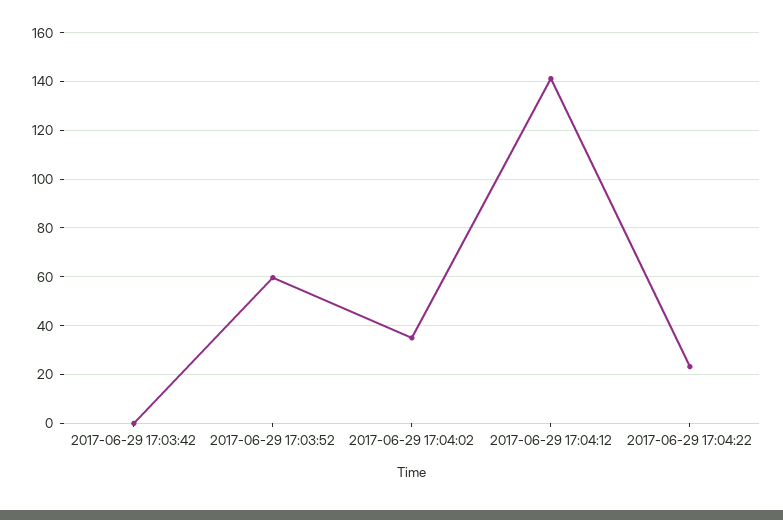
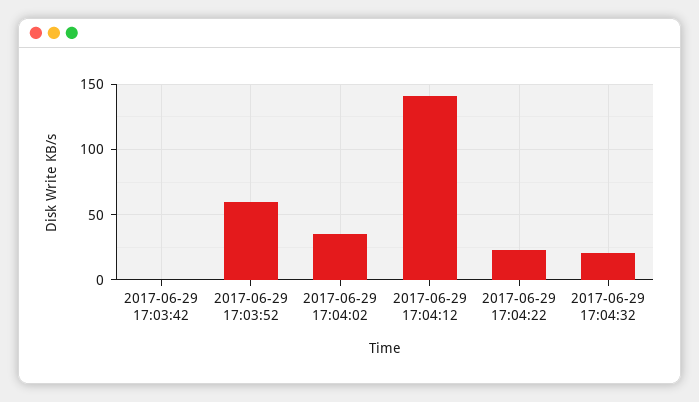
2017-06-29 17:04:32: none -> 20

